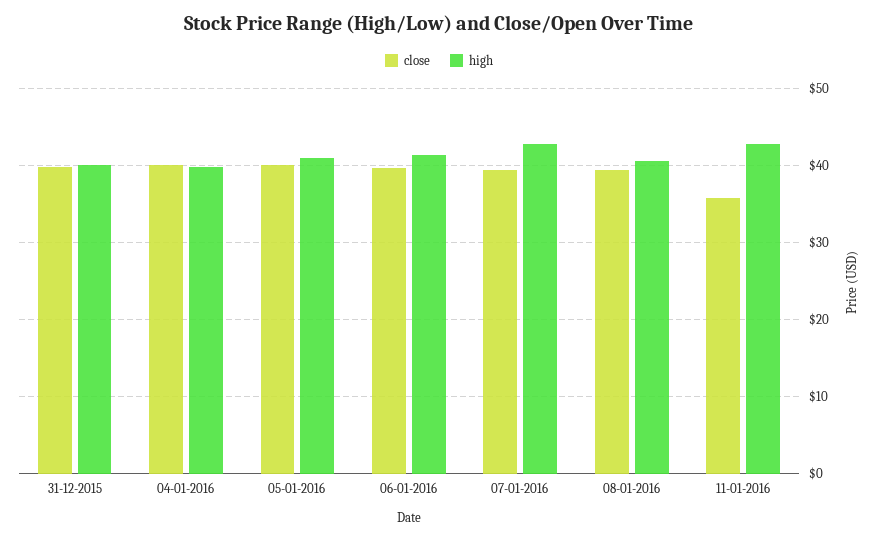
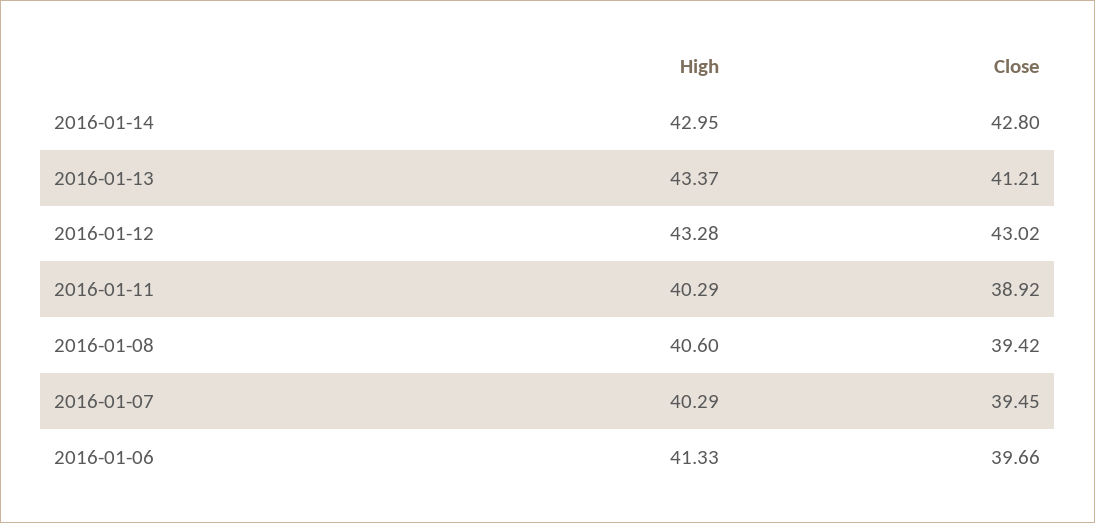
close, 31-12-2015: 40 -> none
high, 31-12-2015: 40 -> none
close, 04-01-2016: 40 -> none
high, 04-01-2016: 40 -> none
close, 05-01-2016: 40 -> none
high, 05-01-2016: 41 -> none
high, 07-01-2016: 43 -> 40.29
close, 11-01-2016: 36 -> 38.92
high, 11-01-2016: 43 -> 40.29
high, 2016-01-14: none -> 42.95
close, 2016-01-14: none -> 42.8
high, 2016-01-13: none -> 43.37
close, 2016-01-13: none -> 41.21
high, 2016-01-12: none -> 43.28
close, 2016-01-12: none -> 43.02

